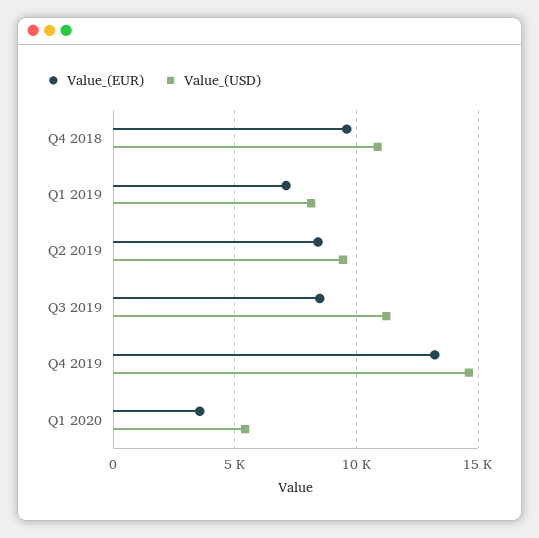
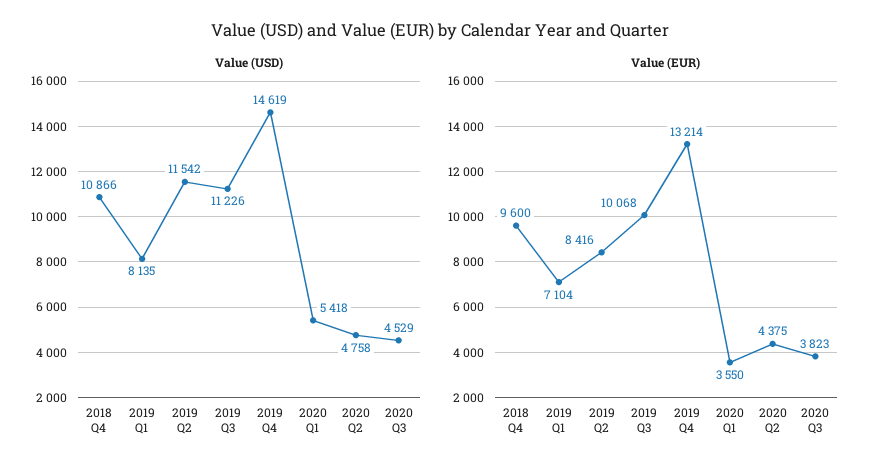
Value_(USD), Q2 2019: 9500 -> 11542
Value_(EUR), Q3 2019: 8500 -> 10068
Value_(USD), 2020 Q2: none -> 4758
Value_(USD), 2020 Q3: none -> 4529
Value_(EUR), 2020 Q2: none -> 4375
Value_(EUR), 2020 Q3: none -> 3823

